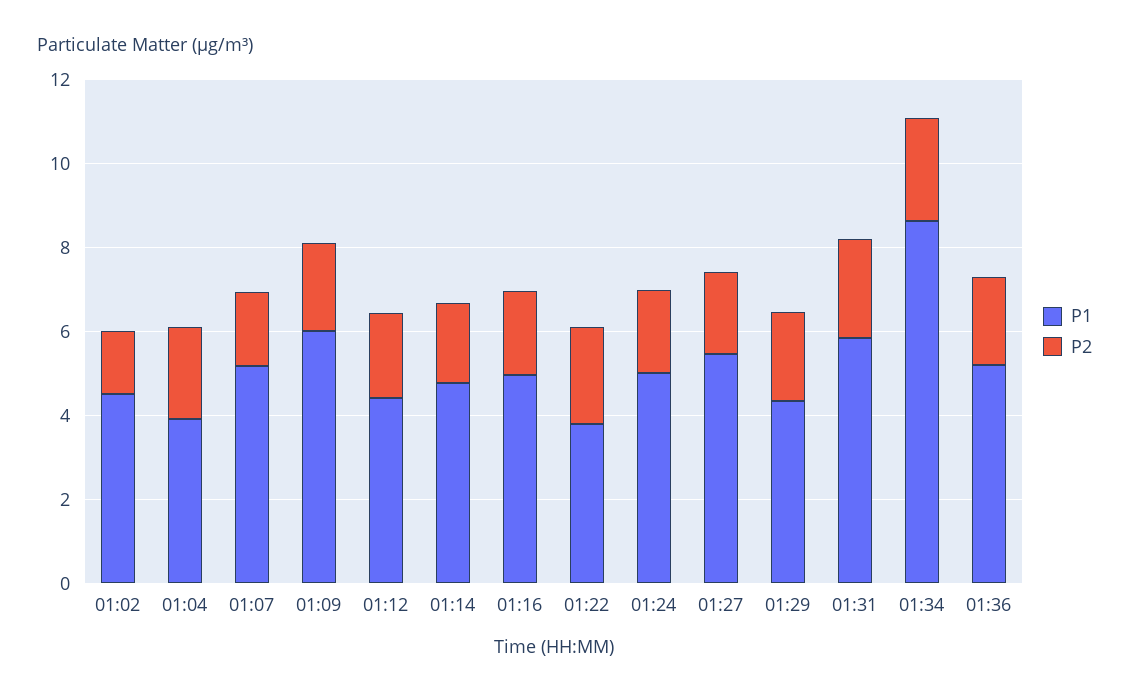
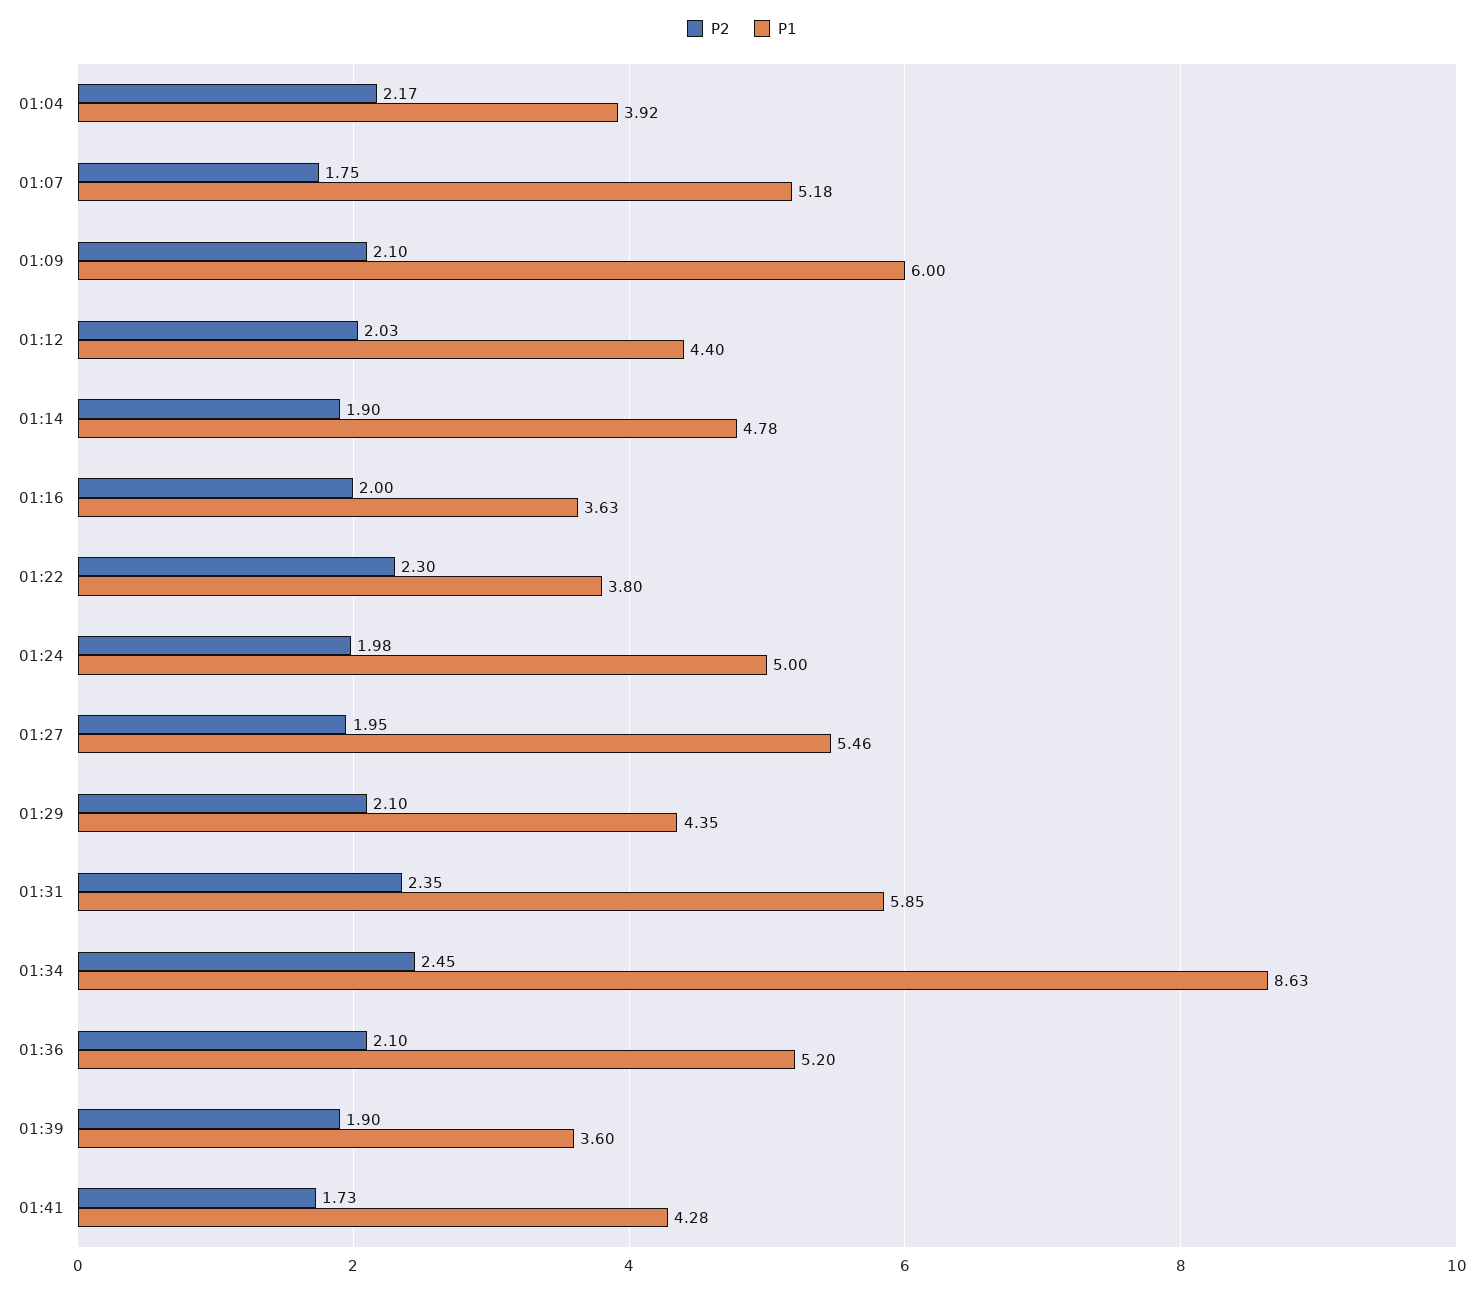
P1, 01:02: 4.5 -> none
P2, 01:02: 1.5 -> none
P1, 01:16: 5 -> 3.63
P2, 01:39: none -> 1.9
P1, 01:39: none -> 3.6
P2, 01:41: none -> 1.73
P1, 01:41: none -> 4.28

